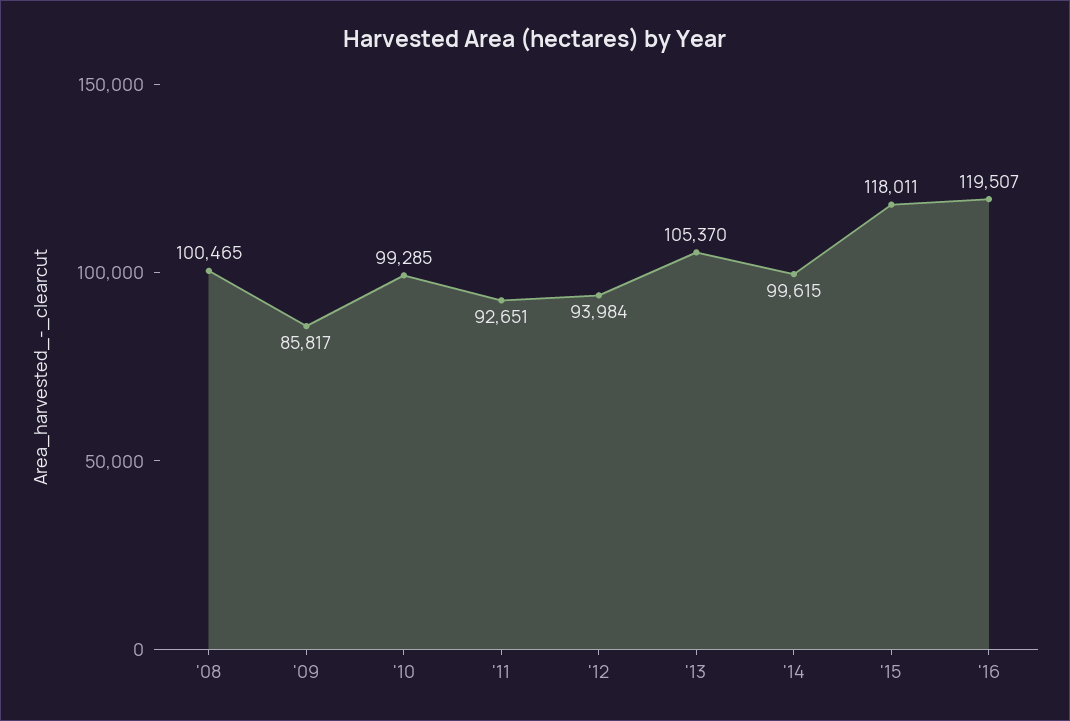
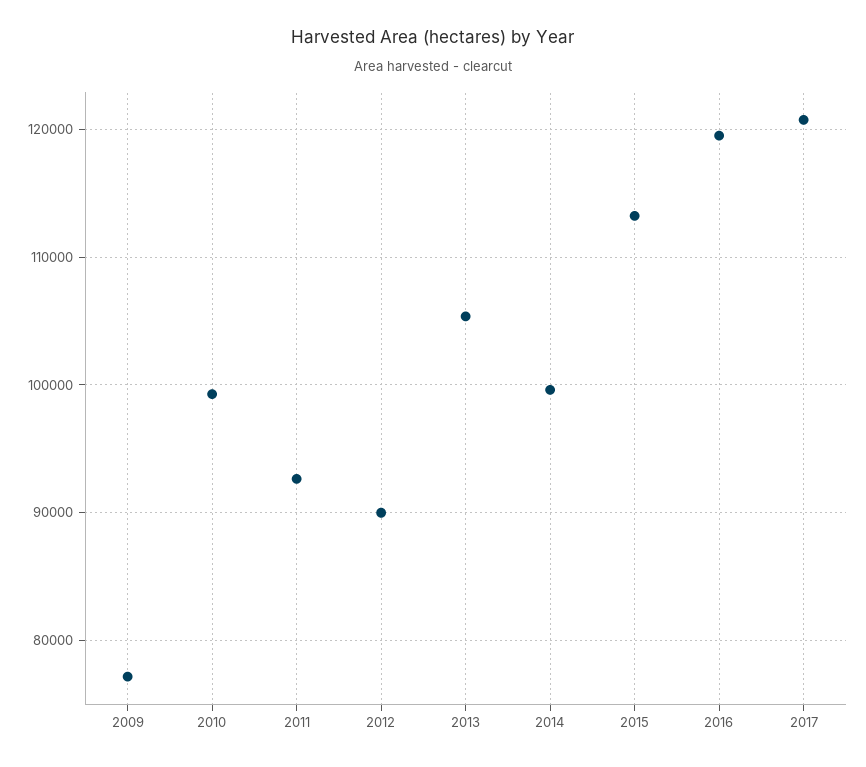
'08: 100465 -> none
'09: 85817 -> 77000
'12: 93984 -> 90000
'15: 118011 -> 113000
2017: none -> 121000

